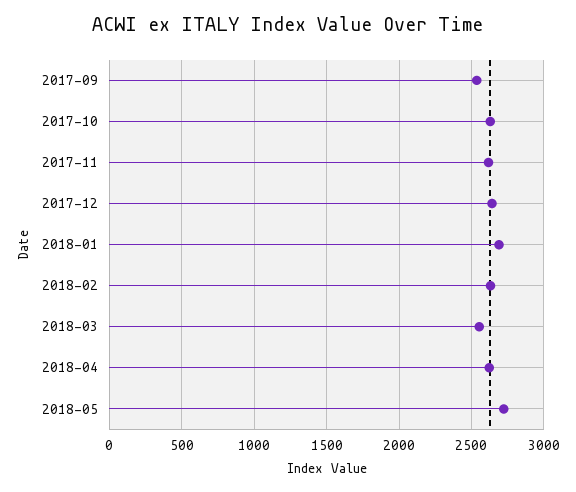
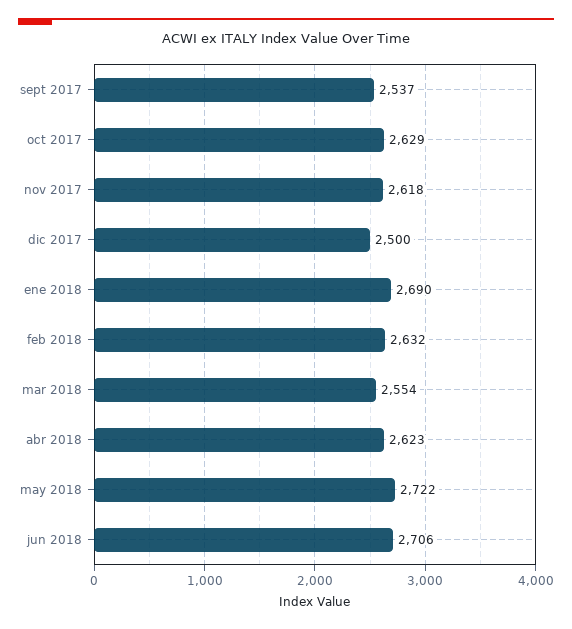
2017-12: 2650 -> 2500
jun 2018: none -> 2706

